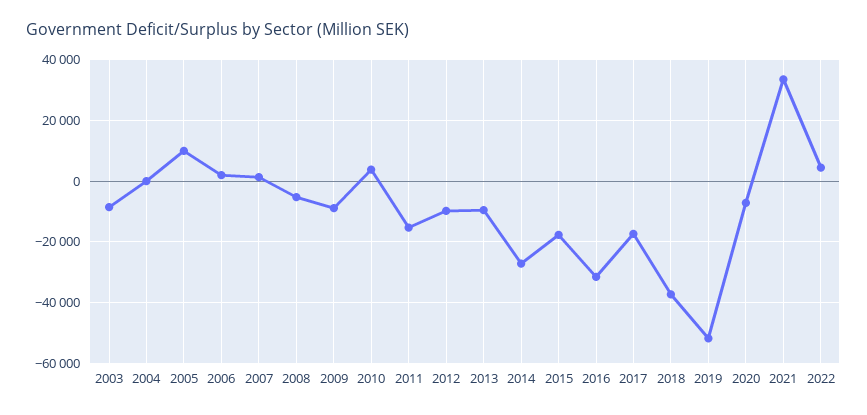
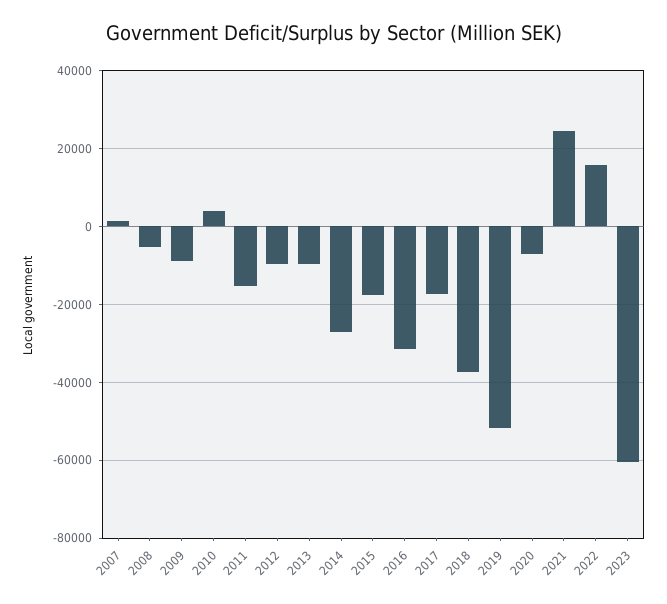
2003: -8000 -> none
2004: 0 -> none
2005: 10000 -> none
2006: 2000 -> none
2021: 34000 -> 24000
2022: 4000 -> 16000
2023: none -> -60000

